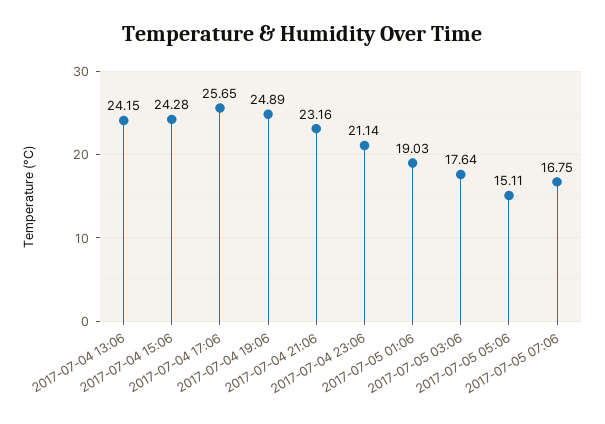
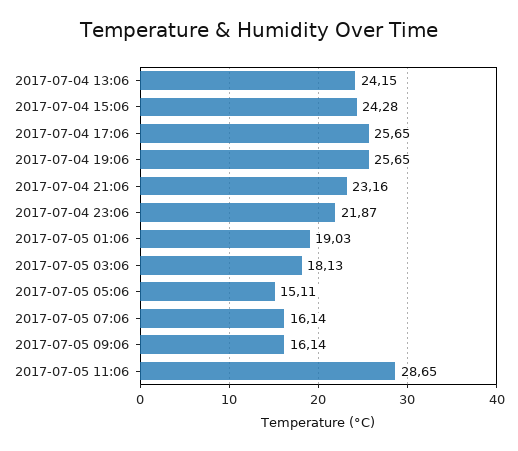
2017-07-04 19:06: 24.89 -> 25.65
2017-07-04 23:06: 21.14 -> 21.87
2017-07-05 03:06: 17.64 -> 18.13
2017-07-05 07:06: 16.75 -> 16.14
2017-07-05 09:06: none -> 16.14
2017-07-05 11:06: none -> 28.65

